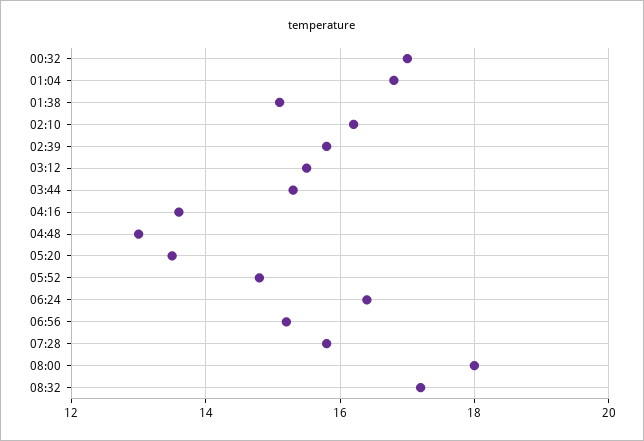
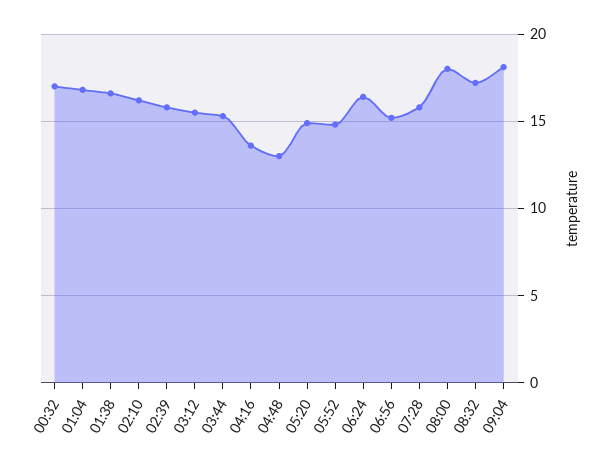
01:38: 15 -> 16.5
05:20: 13.5 -> 15
09:04: none -> 18

